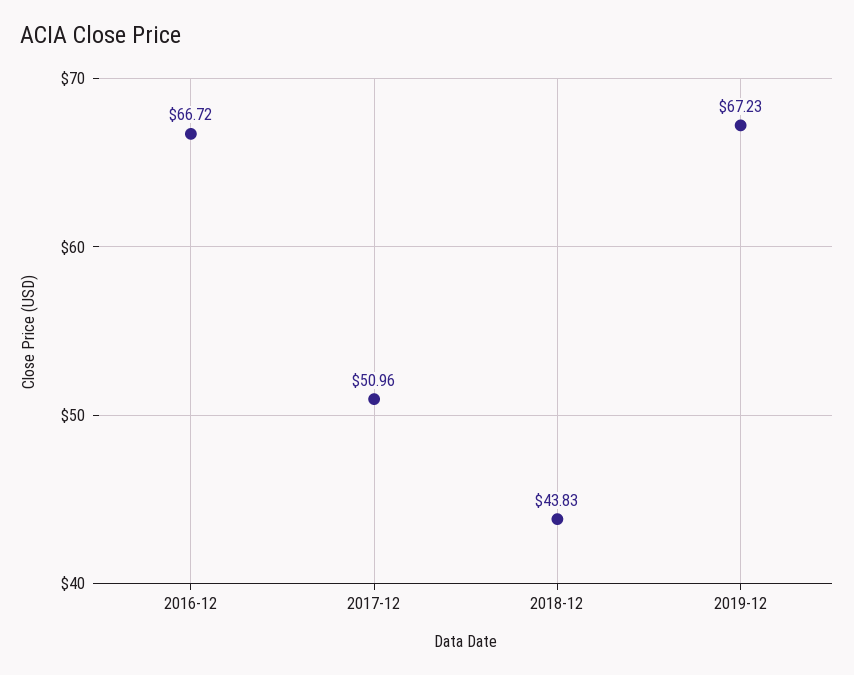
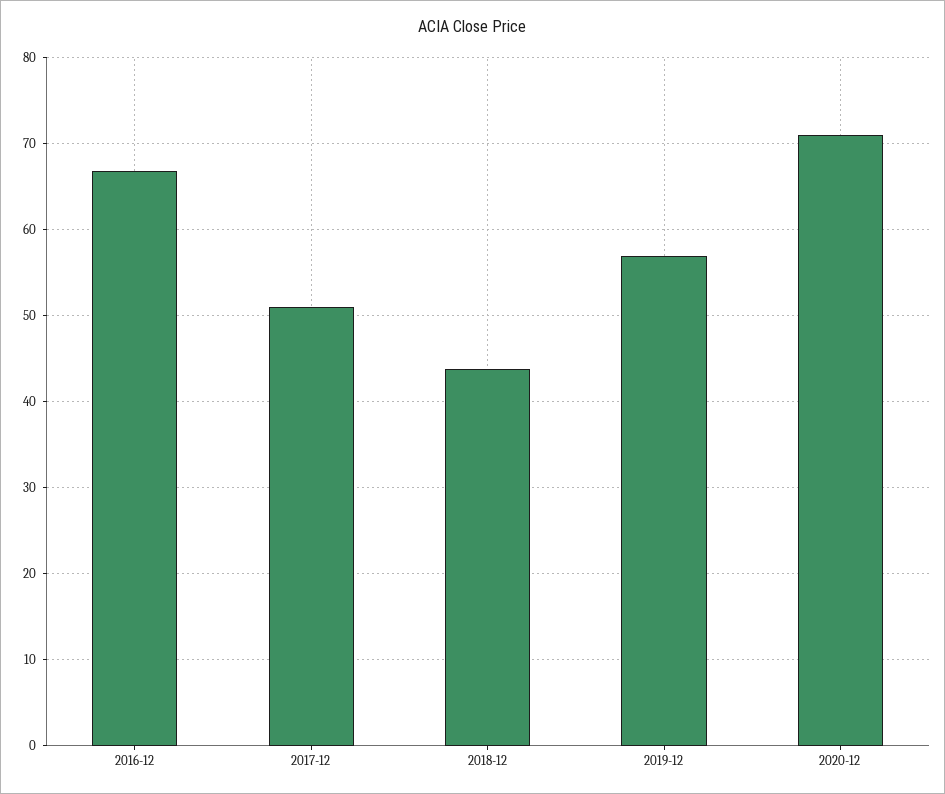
2019-12: 67.23 -> 57
2020-12: none -> 71

